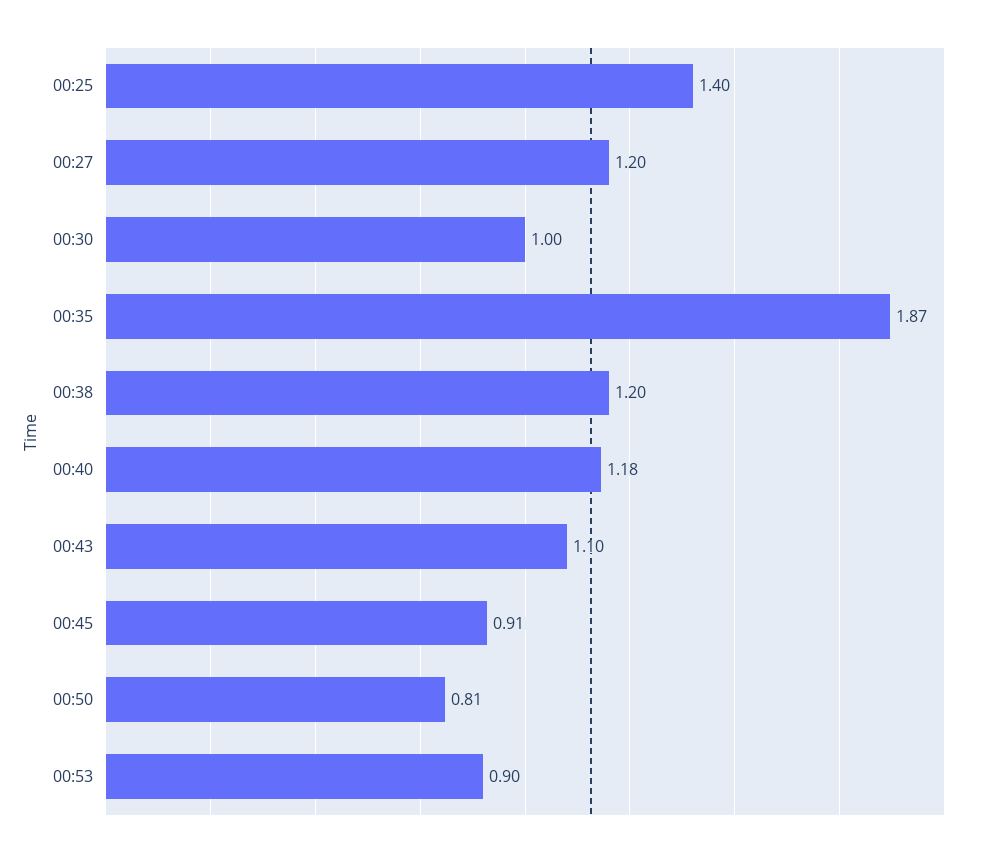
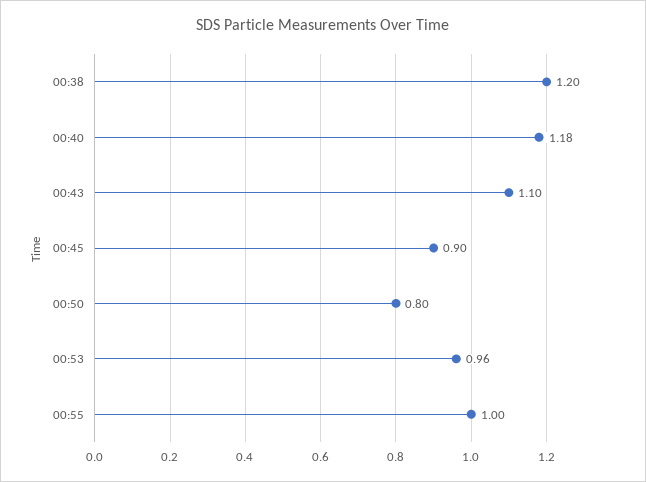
00:25: 1.4 -> none
00:27: 1.2 -> none
00:30: 1 -> none
00:35: 1.87 -> none
00:45: 0.91 -> 0.9
00:50: 0.81 -> 0.8
00:53: 0.9 -> 0.96
00:55: none -> 1

